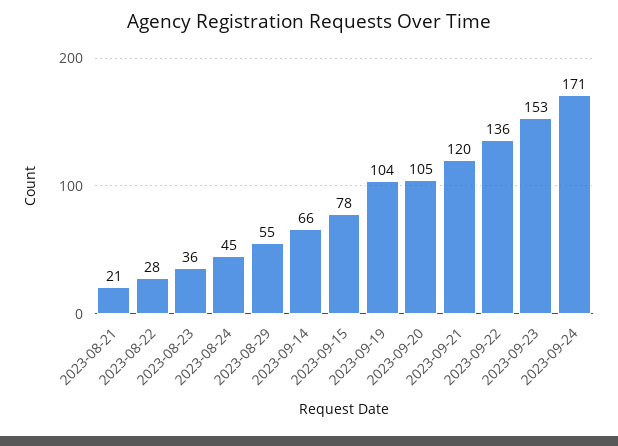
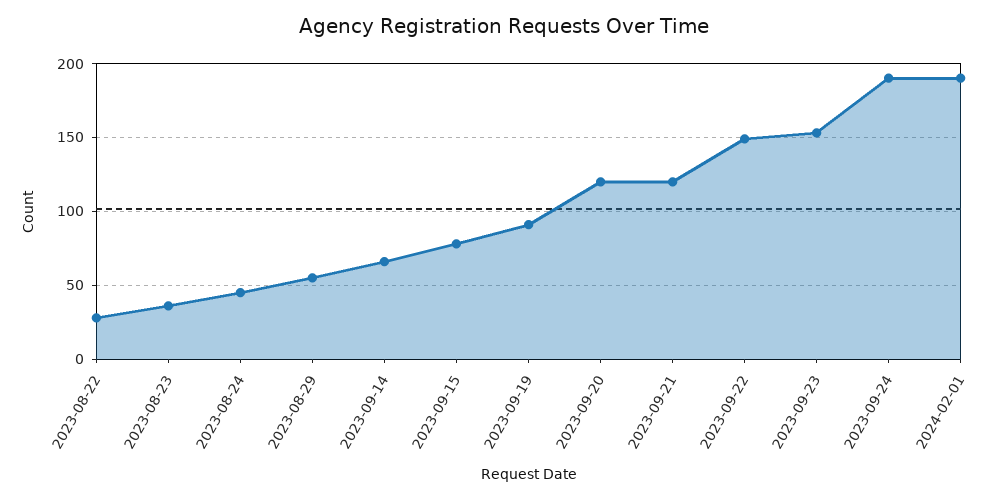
2023-08-21: 21 -> none
2023-09-19: 104 -> 90
2023-09-20: 105 -> 120
2023-09-22: 136 -> 150
2023-09-24: 171 -> 190
2024-02-01: none -> 190

